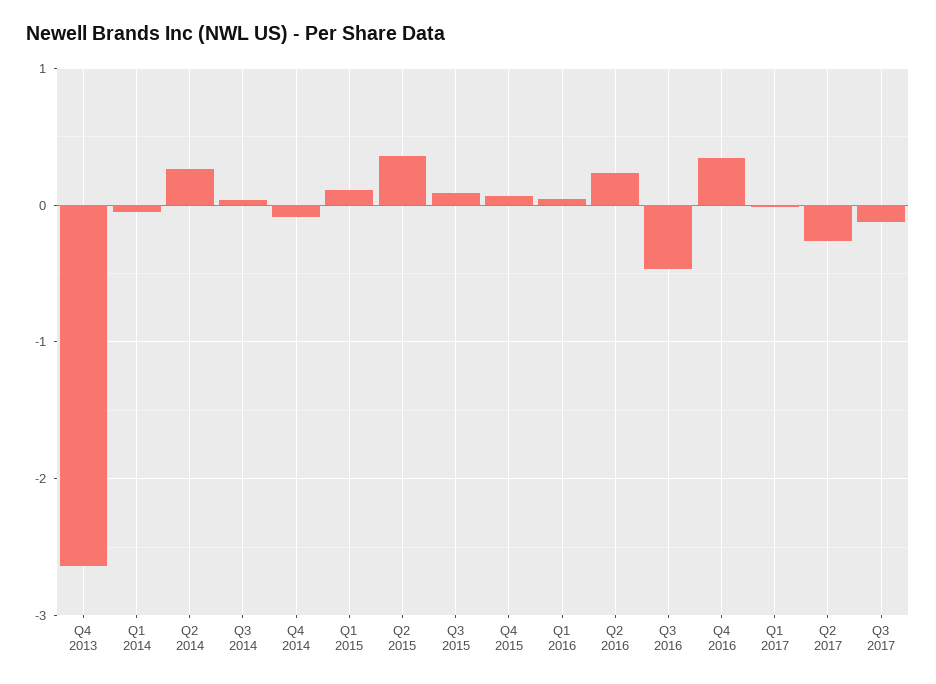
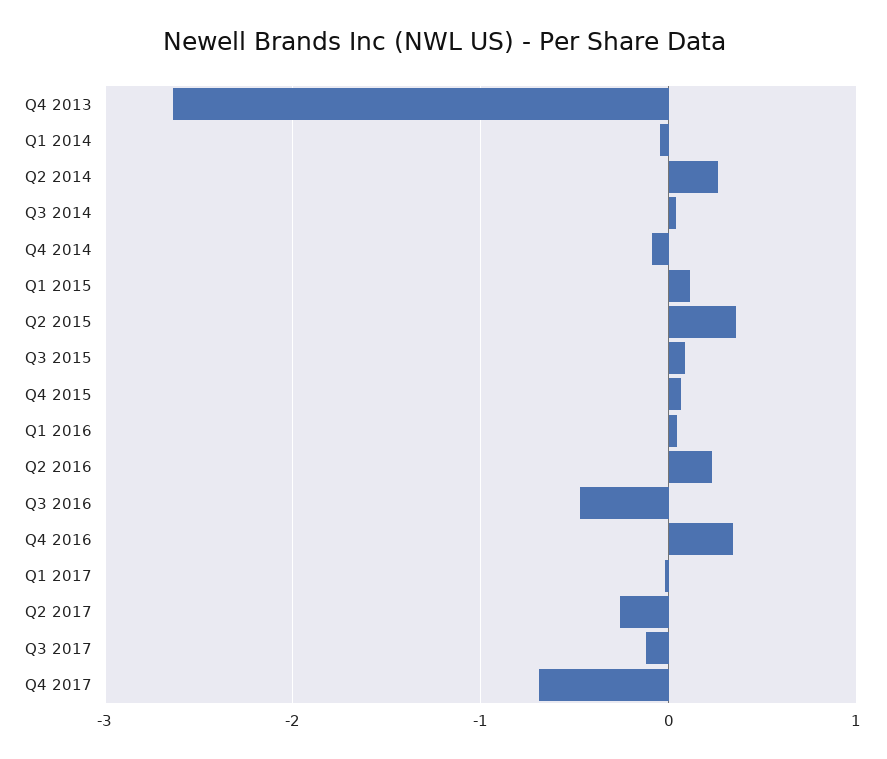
Q4 2017: none -> -0.7

